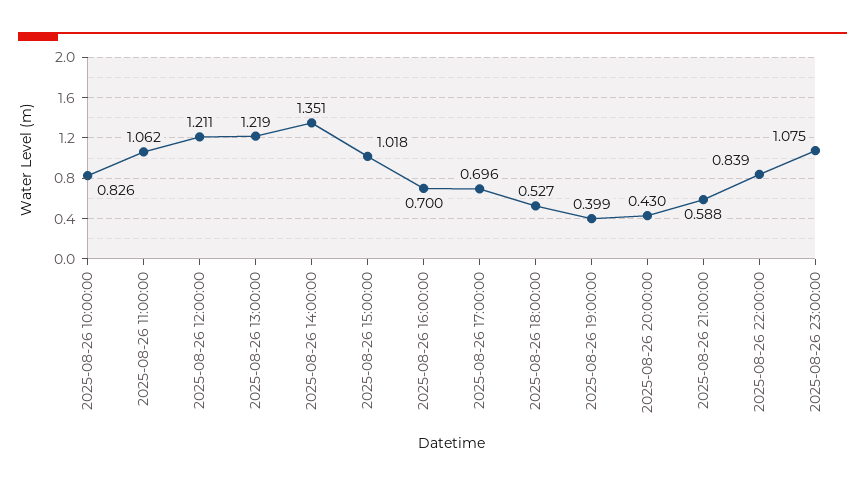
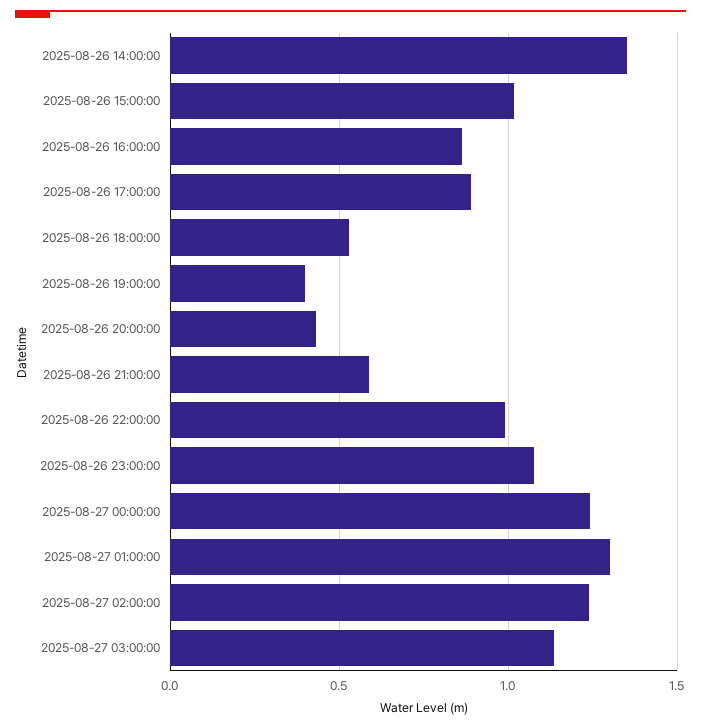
2025-08-26 10:00:00: 0.826 -> none
2025-08-26 11:00:00: 1.062 -> none
2025-08-26 12:00:00: 1.211 -> none
2025-08-26 13:00:00: 1.219 -> none
2025-08-26 16:00:00: 0.7 -> 0.85
2025-08-26 17:00:00: 0.696 -> 0.9
2025-08-26 22:00:00: 0.839 -> 1
2025-08-27 00:00:00: none -> 1.25
2025-08-27 01:00:00: none -> 1.3
2025-08-27 02:00:00: none -> 1.25
2025-08-27 03:00:00: none -> 1.15

